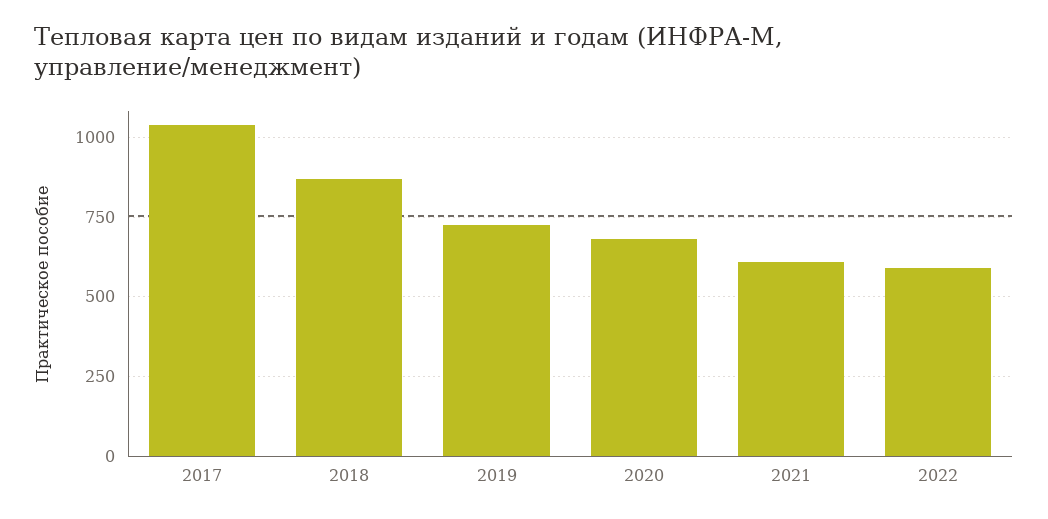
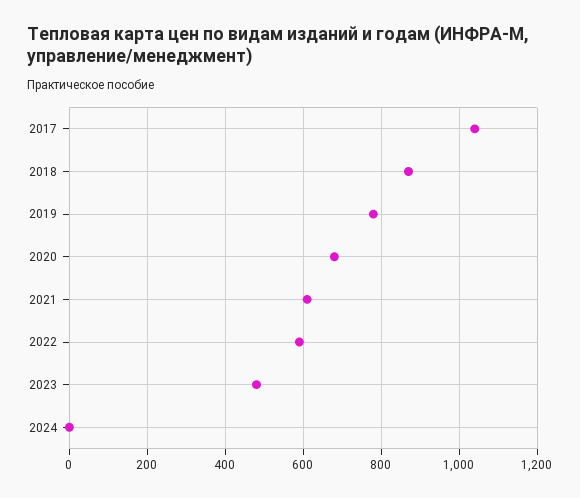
2019: 725 -> 780
2023: none -> 480
2024: none -> 0

